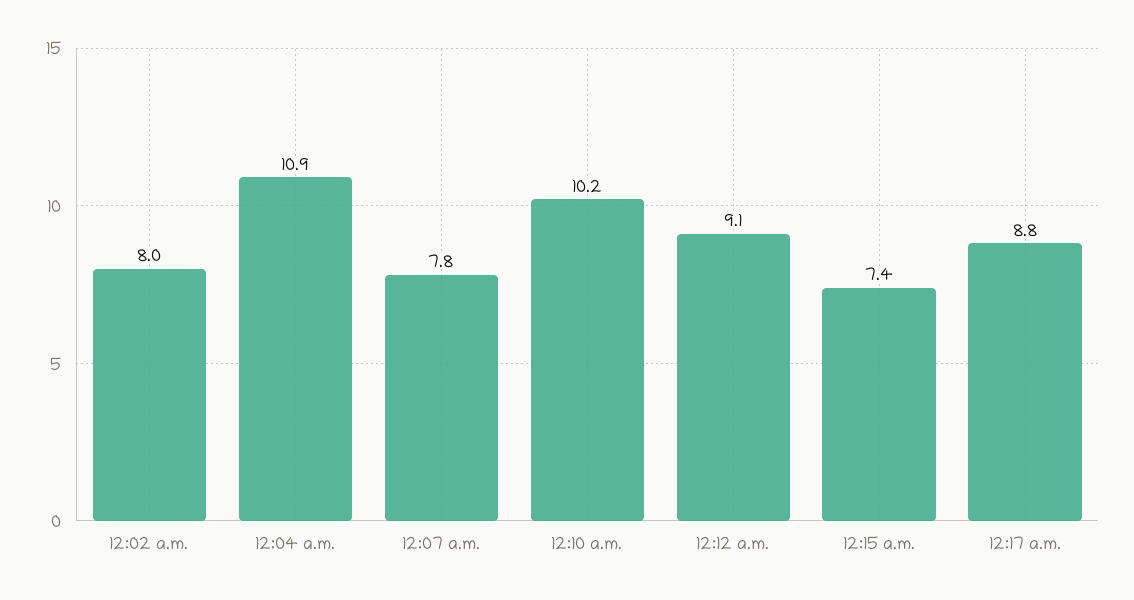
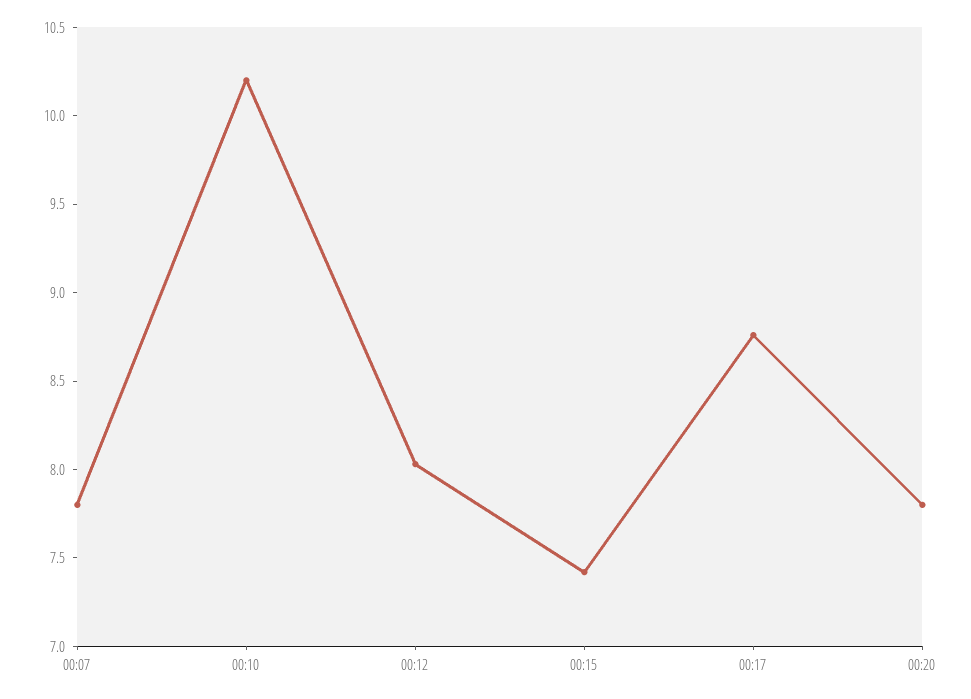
12:02 a.m.: 8 -> none
12:04 a.m.: 10.9 -> none
12:12 a.m.: 9.1 -> 8
00:20: none -> 7.8

